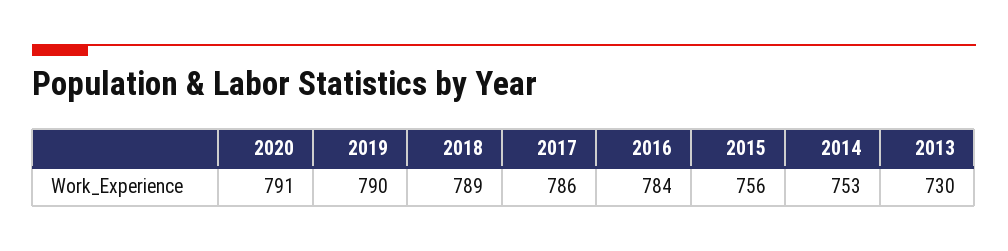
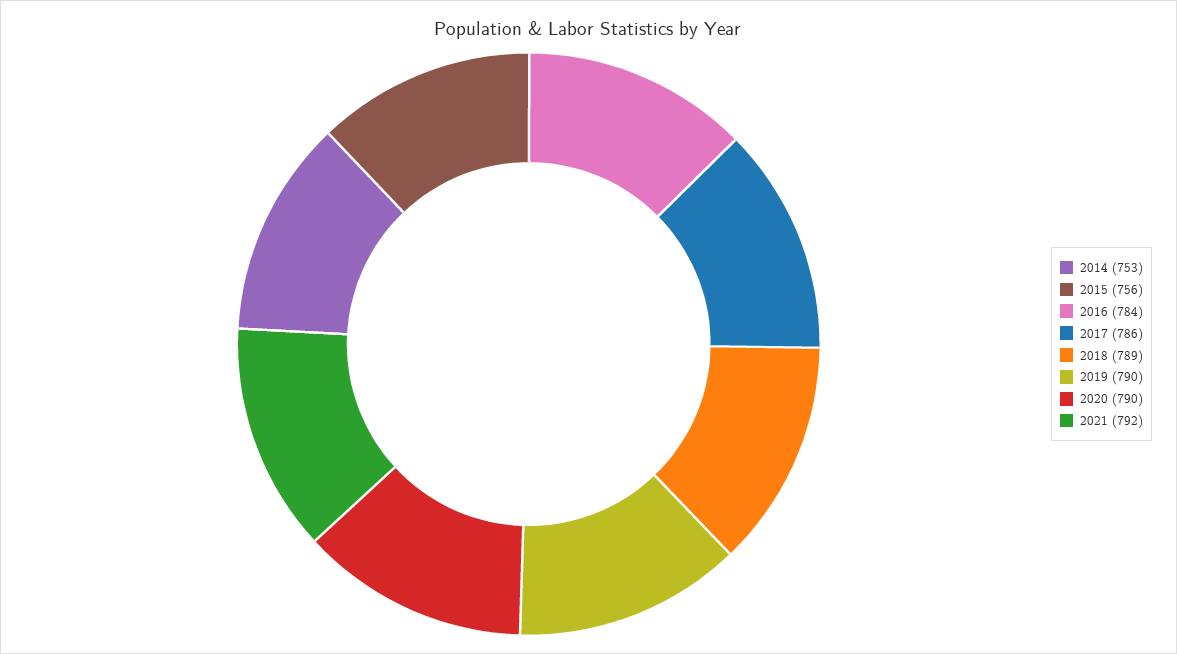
2020: 791 -> 790
2013: 730 -> none
2021: none -> 792

